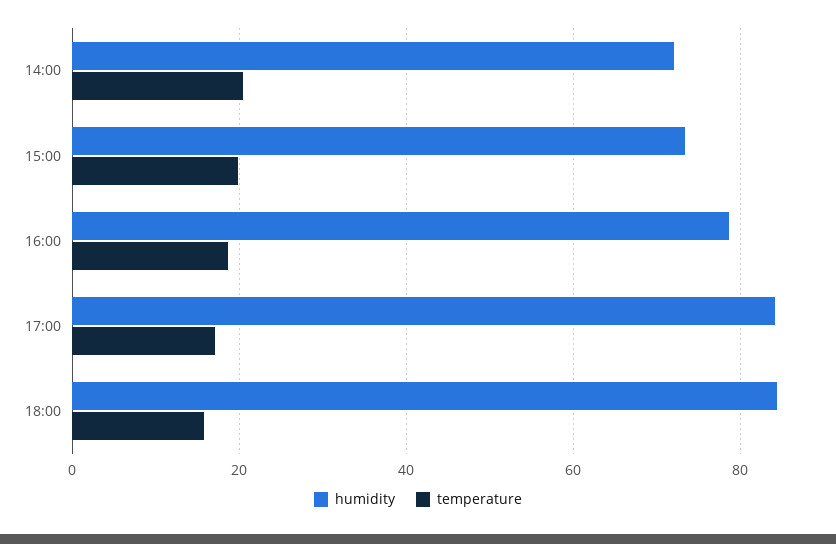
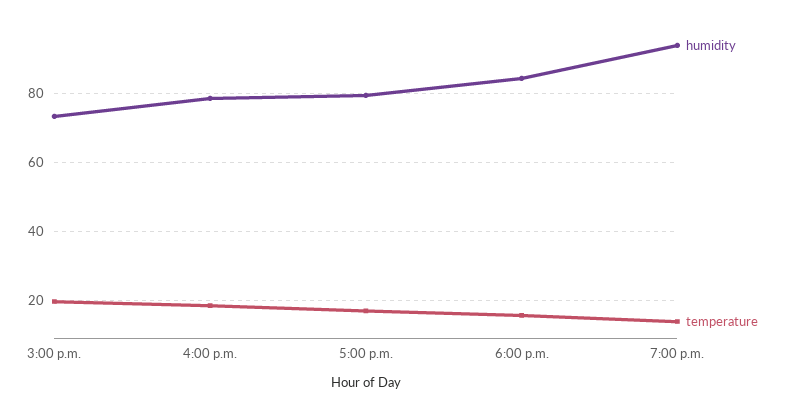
humidity, 14:00: 72 -> none
temperature, 14:00: 20 -> none
humidity, 17:00: 84 -> 80
humidity, 7:00 p.m.: none -> 94
temperature, 7:00 p.m.: none -> 14

